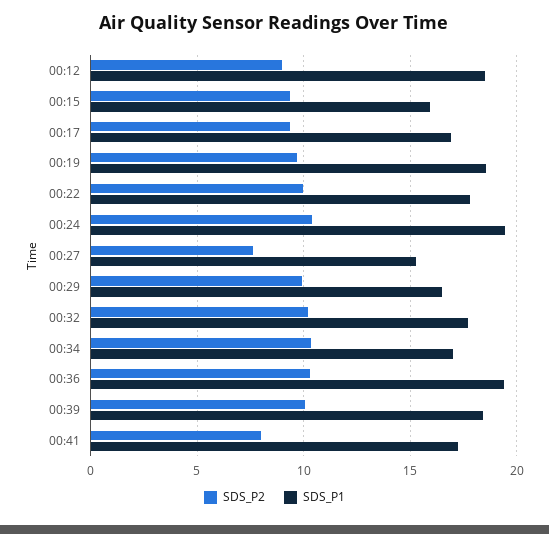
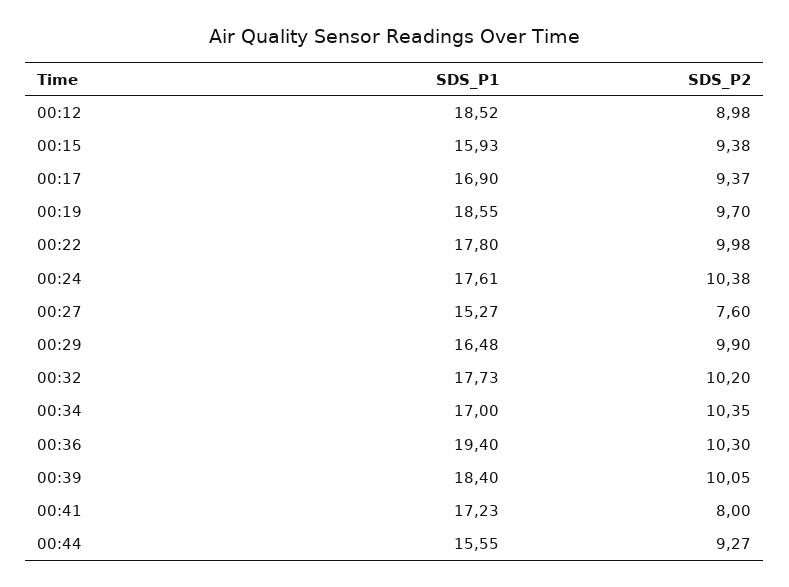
SDS_P1, 00:24: 19.5 -> 17.61
SDS_P1, 00:44: none -> 15.55
SDS_P2, 00:44: none -> 9.27

